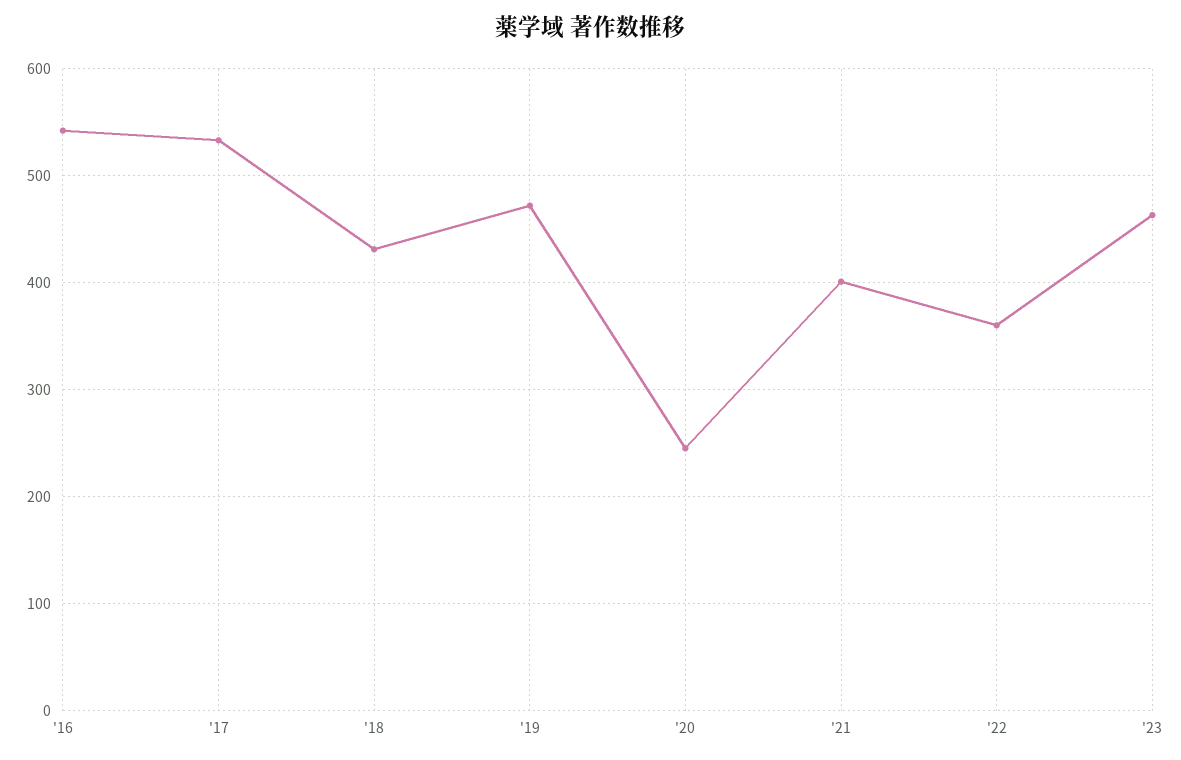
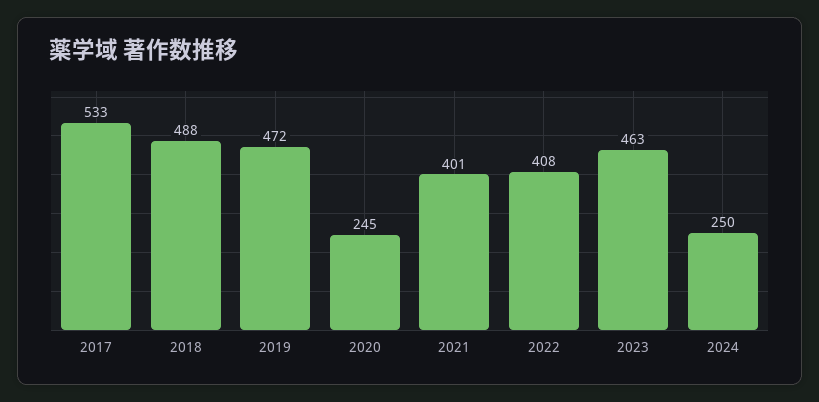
'16: 540 -> none
'18: 430 -> 488
'22: 360 -> 408
2024: none -> 250

